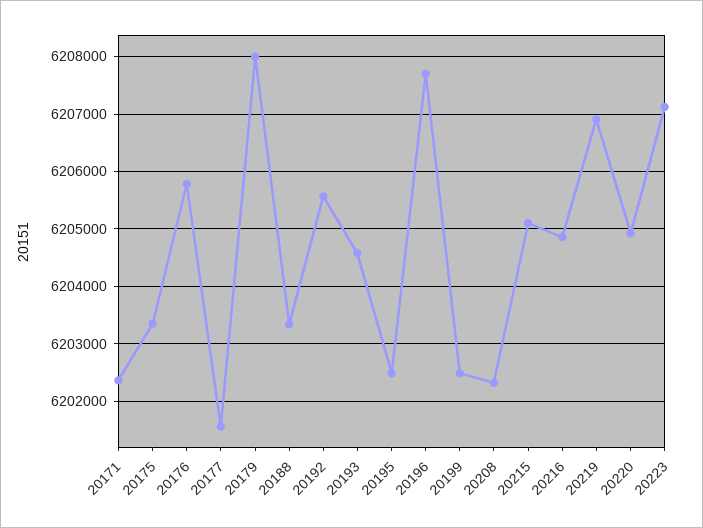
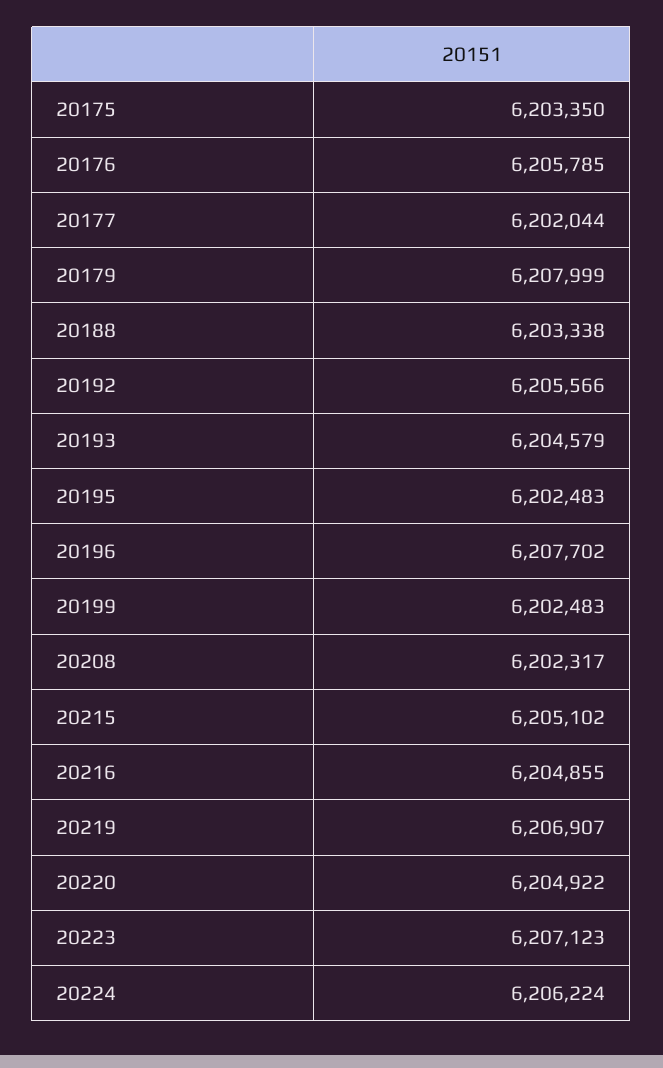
20171: 6202400 -> none
20177: 6201600 -> 6202044
20224: none -> 6206224

